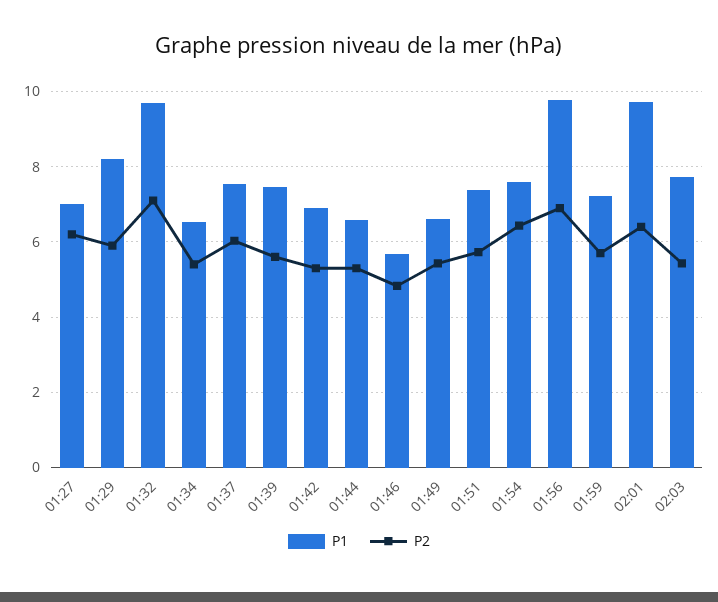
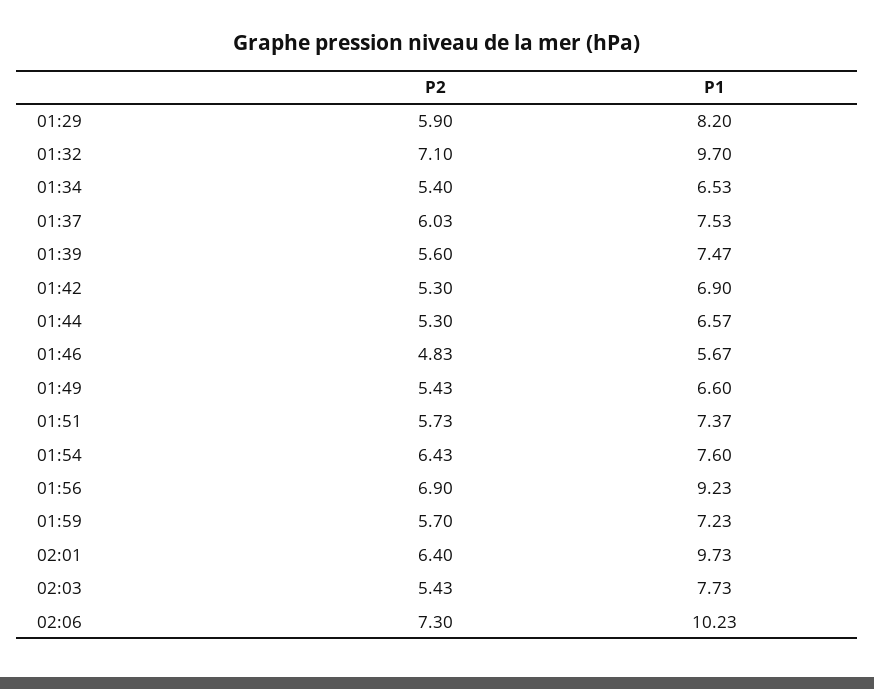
P1, 01:27: 7 -> none
P2, 01:27: 6.2 -> none
P1, 01:56: 9.8 -> 9.23
P2, 02:06: none -> 7.3
P1, 02:06: none -> 10.23

